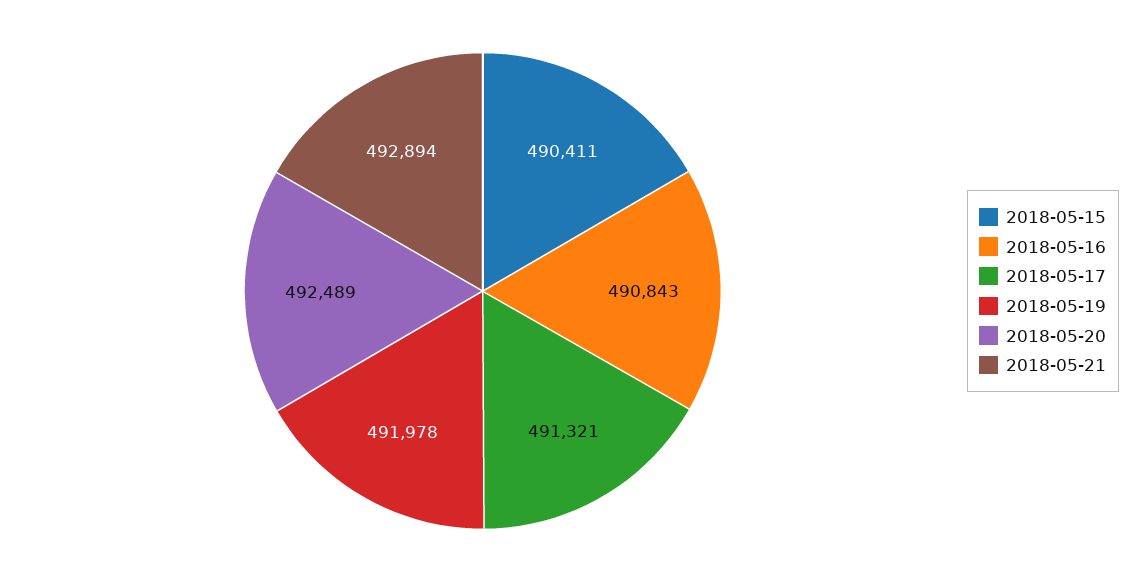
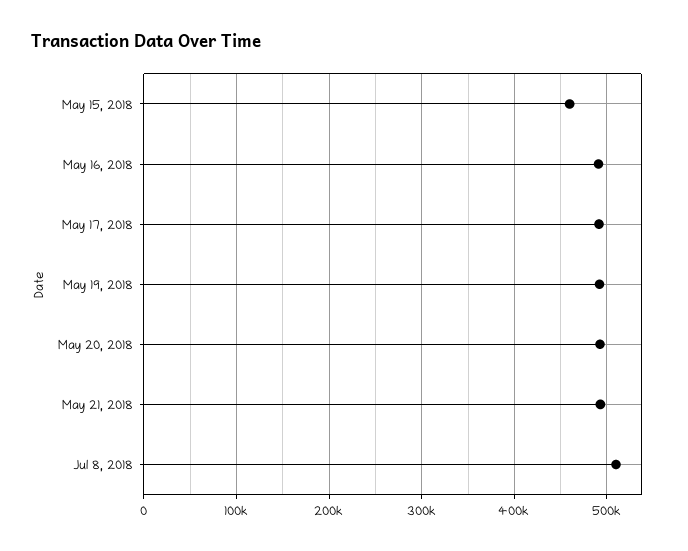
2018-05-15: 490411 -> 460000
Jul 8, 2018: none -> 510000

